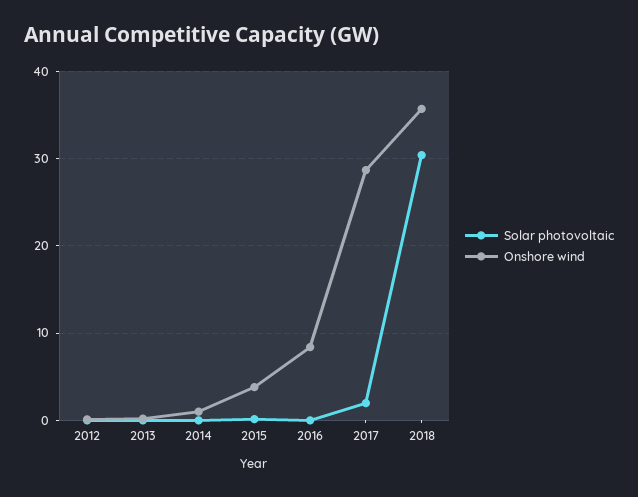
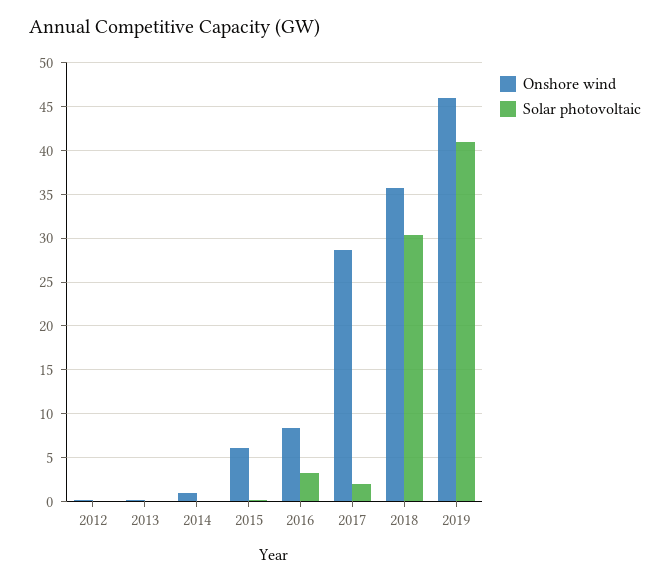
Onshore wind, 2015: 4 -> 6
Solar photovoltaic, 2016: 0 -> 3
Onshore wind, 2019: none -> 46
Solar photovoltaic, 2019: none -> 41

